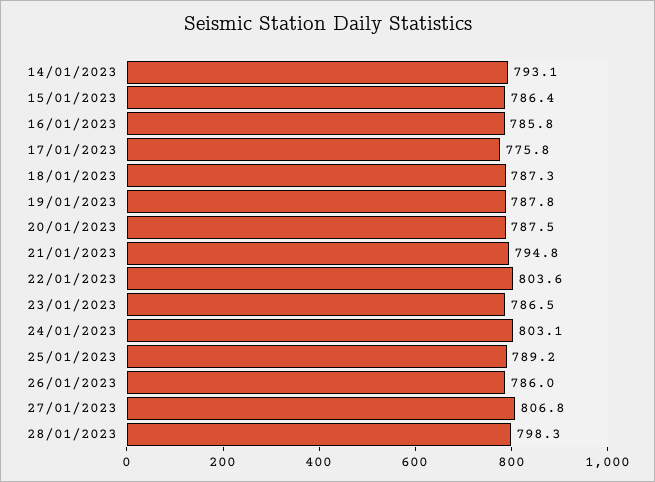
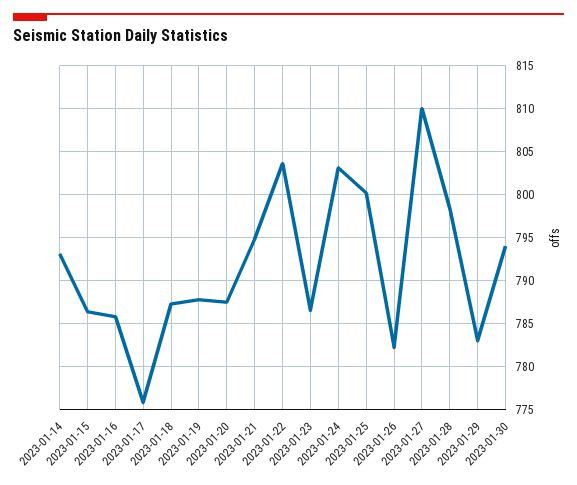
25/01/2023: 789.2 -> 800
26/01/2023: 786 -> 782
27/01/2023: 806.8 -> 810
2023-01-29: none -> 783
2023-01-30: none -> 794

